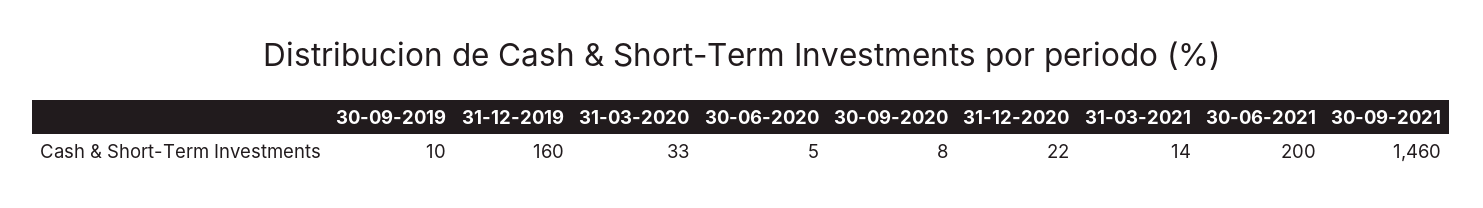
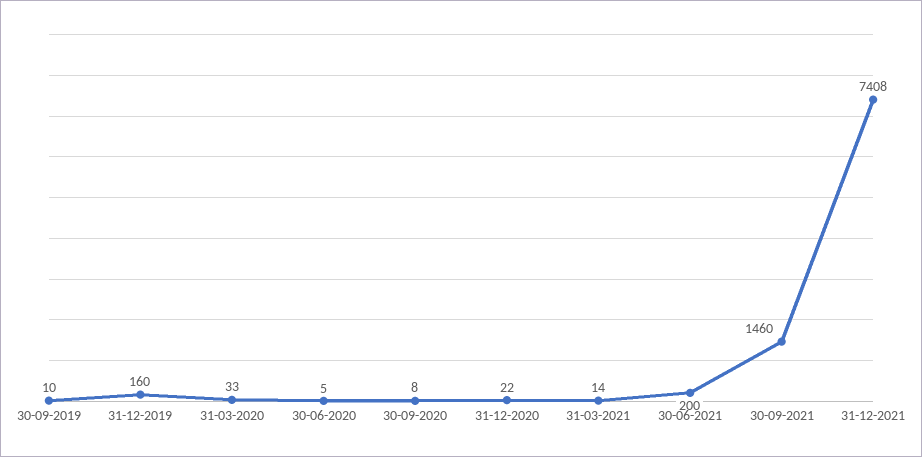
31-12-2021: none -> 7408

